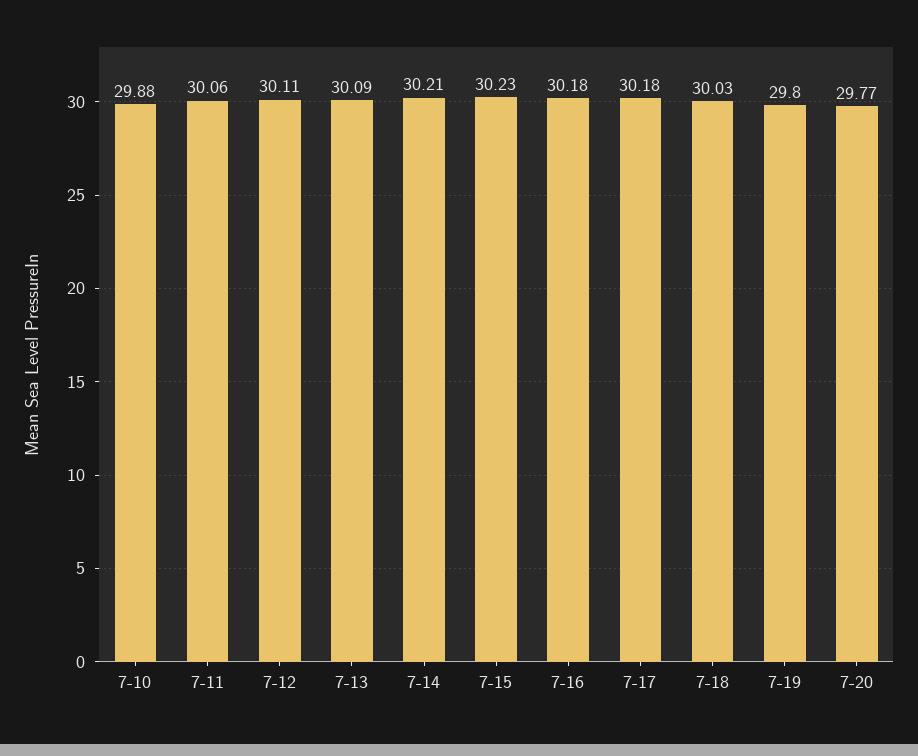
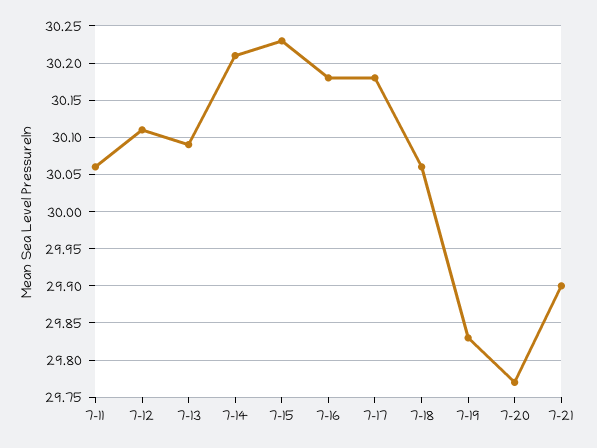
7-10: 29.88 -> none
7-18: 30.03 -> 30.06
7-19: 29.8 -> 29.83
7-21: none -> 29.9

